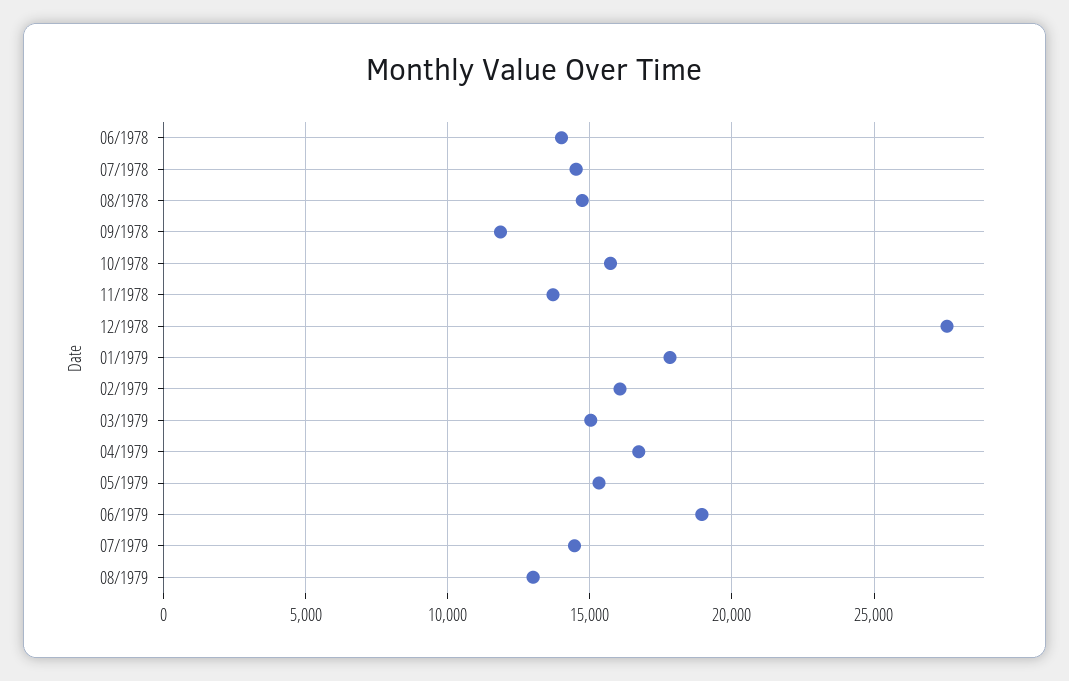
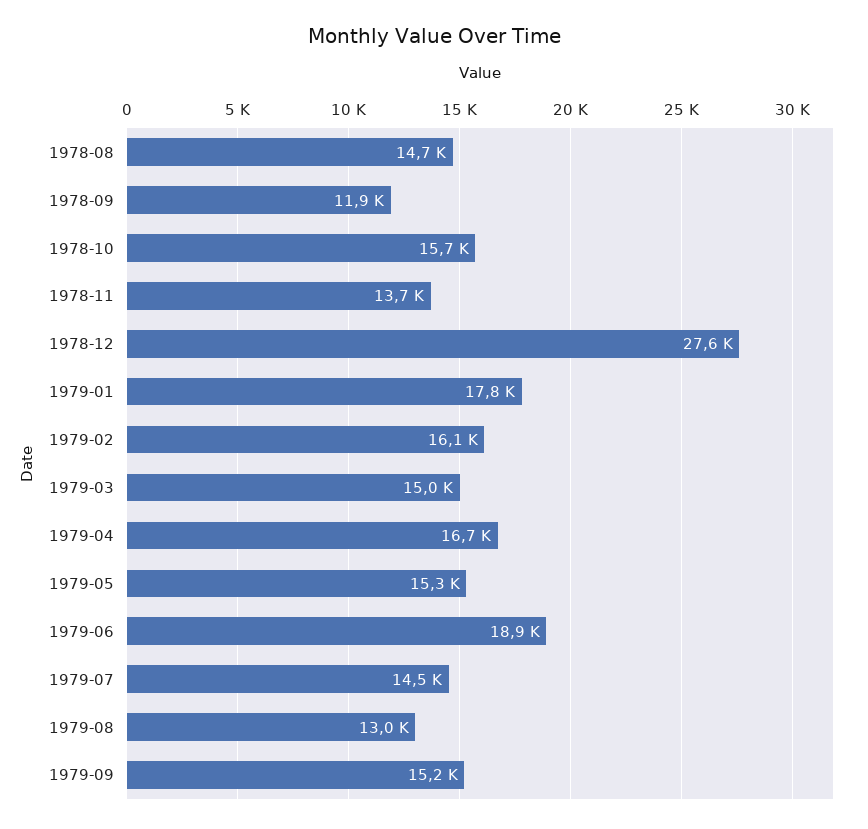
06/1978: 14000 -> none
07/1978: 14500 -> none
1979-09: none -> 15200

